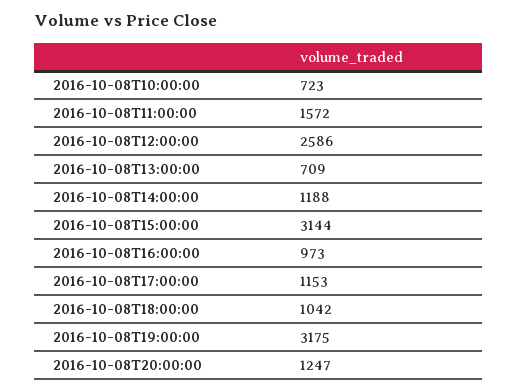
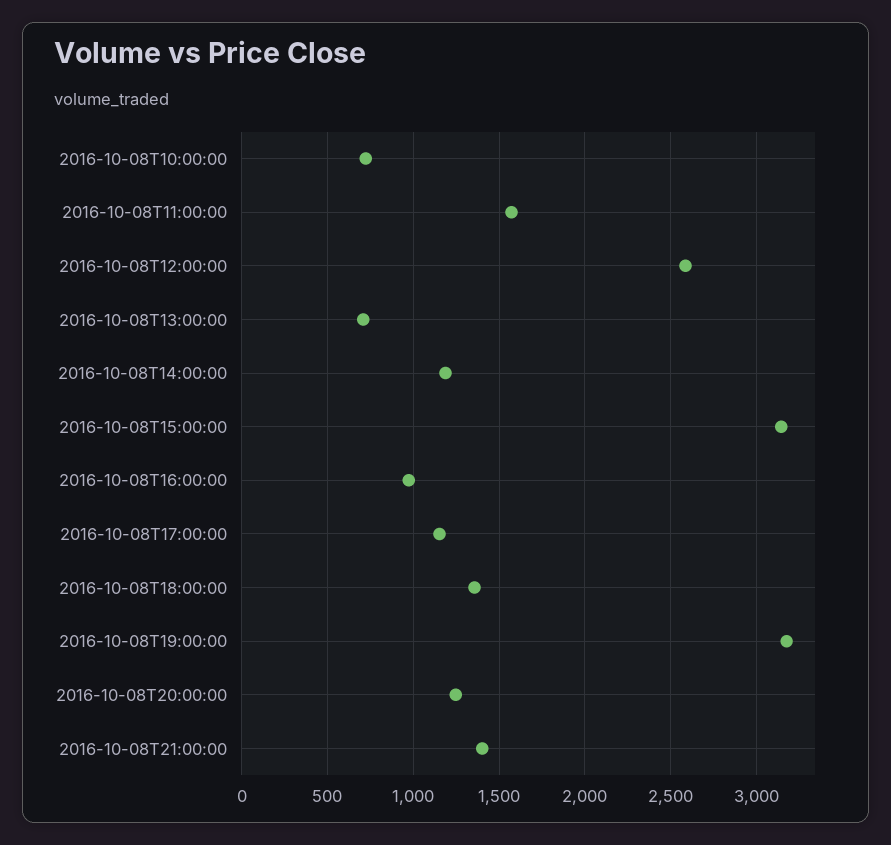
2016-10-08T18:00:00: 1042 -> 1350
2016-10-08T21:00:00: none -> 1400

